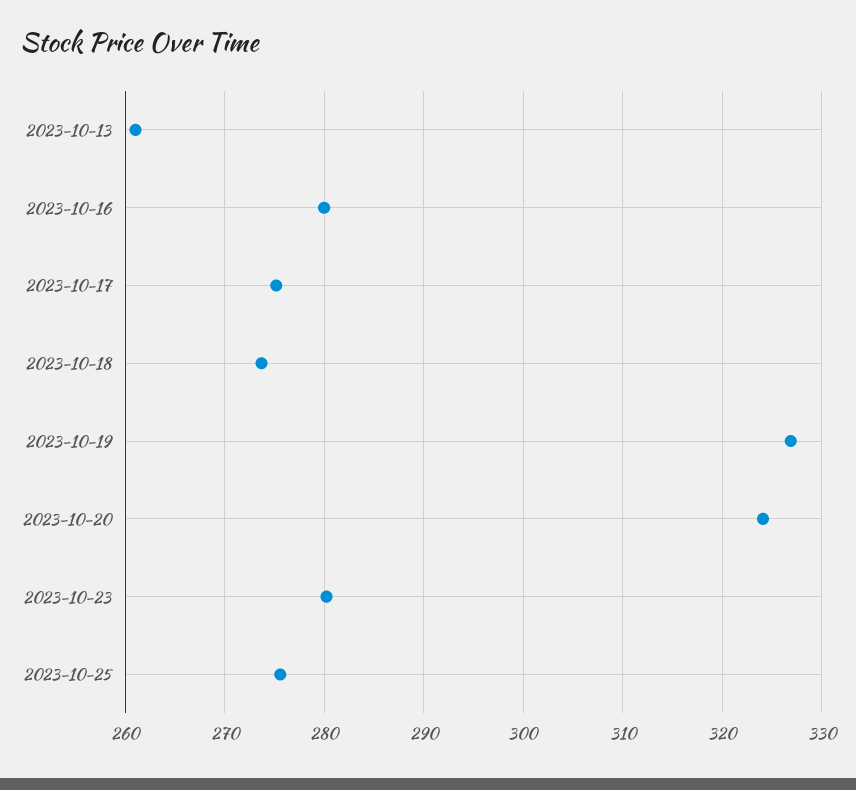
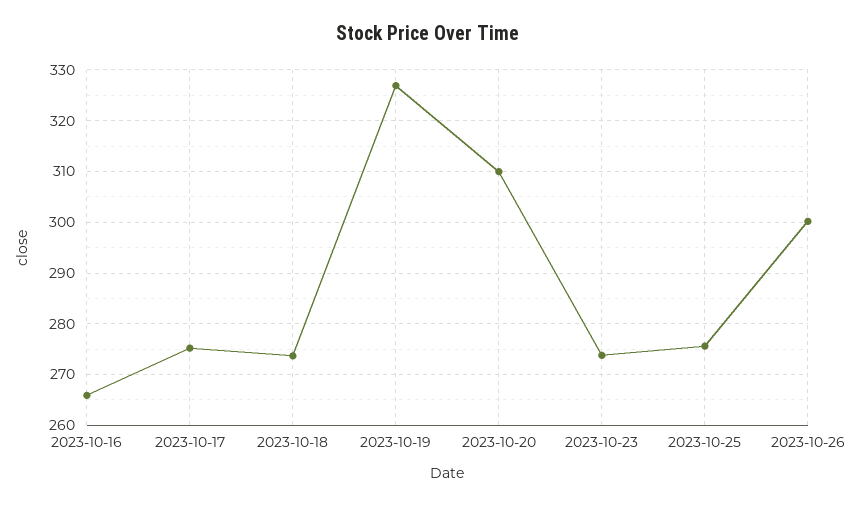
2023-10-13: 261 -> none
2023-10-16: 280 -> 266
2023-10-20: 324 -> 310
2023-10-23: 280 -> 274
2023-10-26: none -> 300

